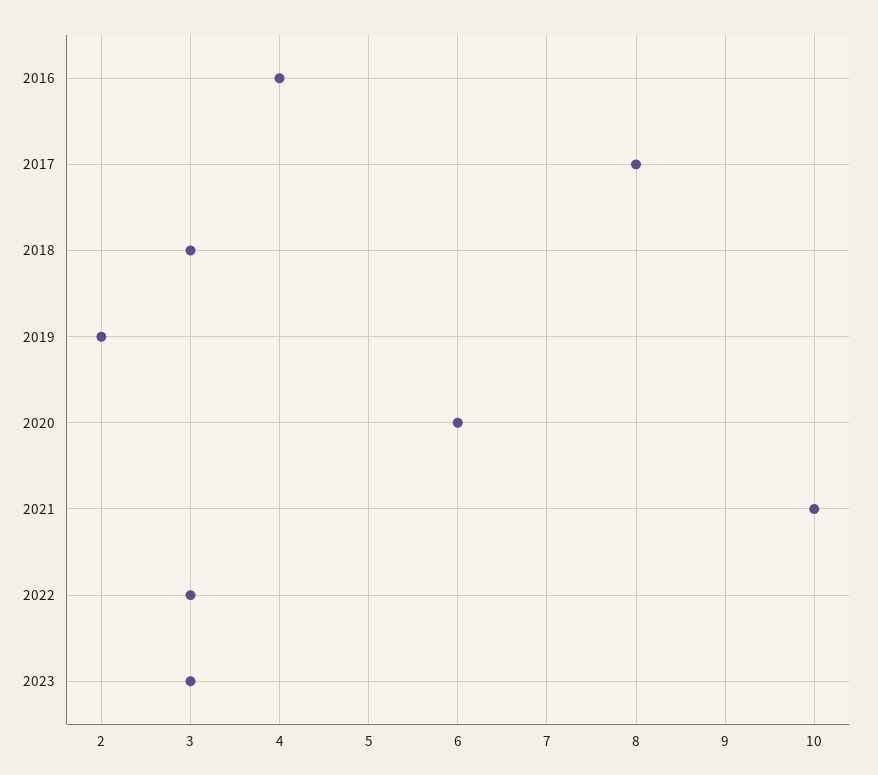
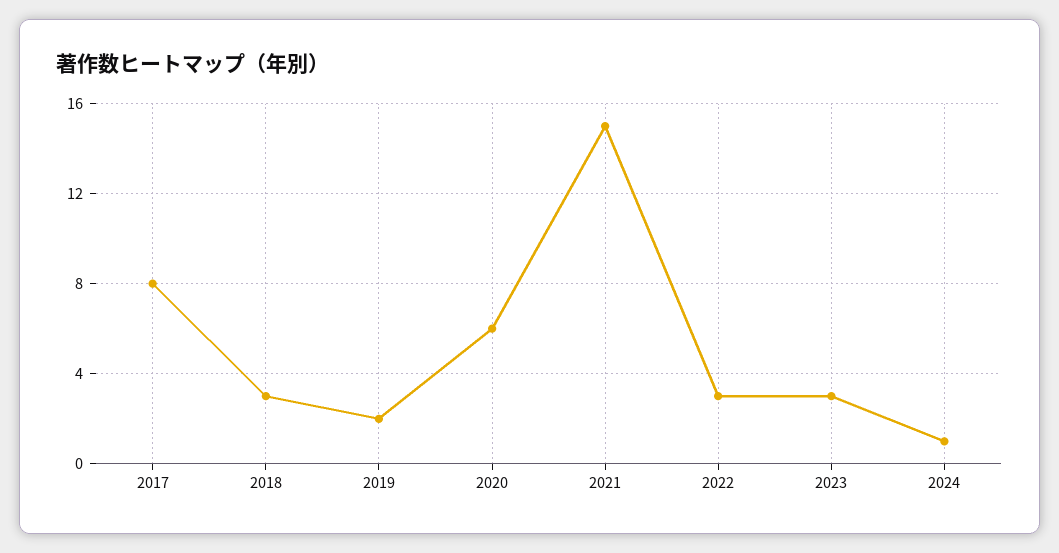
2016: 4 -> none
2021: 10 -> 15
2024: none -> 1

